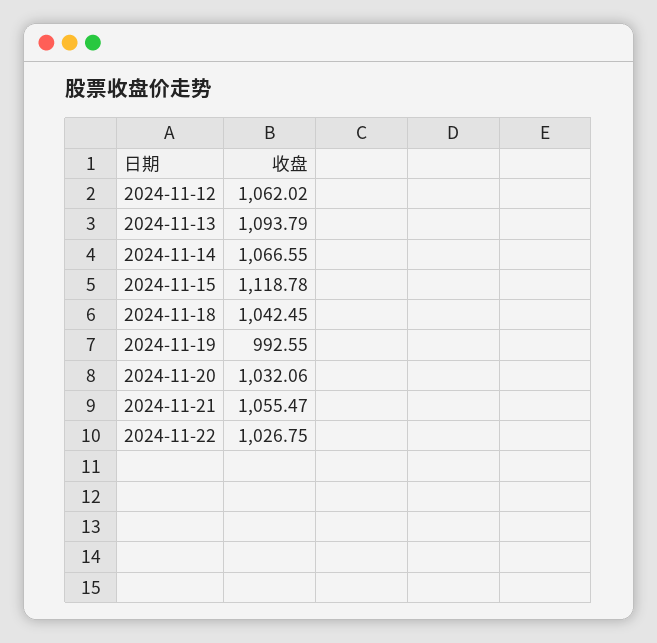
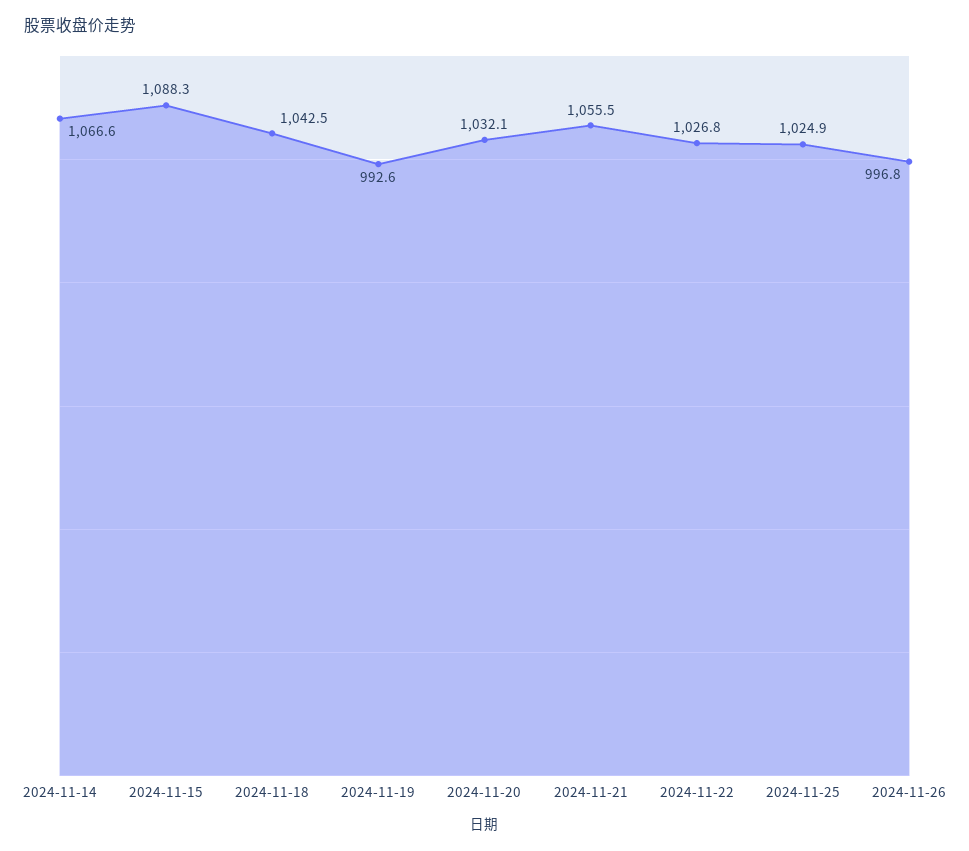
2024-11-12: 1062.02 -> none
2024-11-13: 1093.79 -> none
2024-11-15: 1118.78 -> 1088.3
2024-11-25: none -> 1024.9
2024-11-26: none -> 996.8

